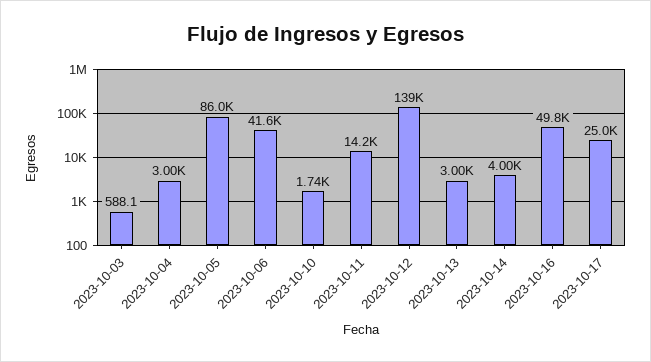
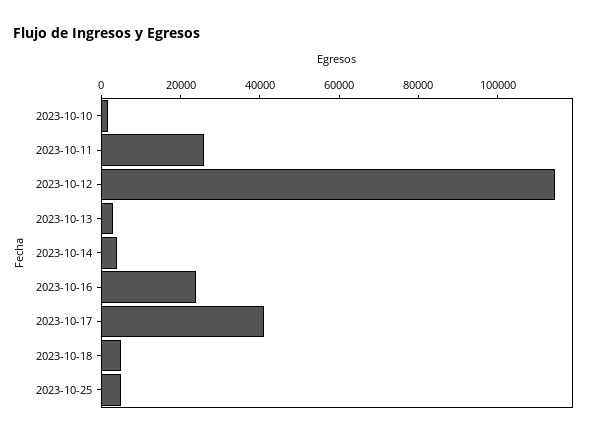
2023-10-03: 588.1 -> none
2023-10-04: 3000 -> none
2023-10-05: 86000 -> none
2023-10-06: 41600 -> none
2023-10-11: 14200 -> 25000
2023-10-12: 139000 -> 115000
2023-10-16: 49800 -> 25000
2023-10-17: 25000 -> 40000
2023-10-18: none -> 5000
2023-10-25: none -> 5000

